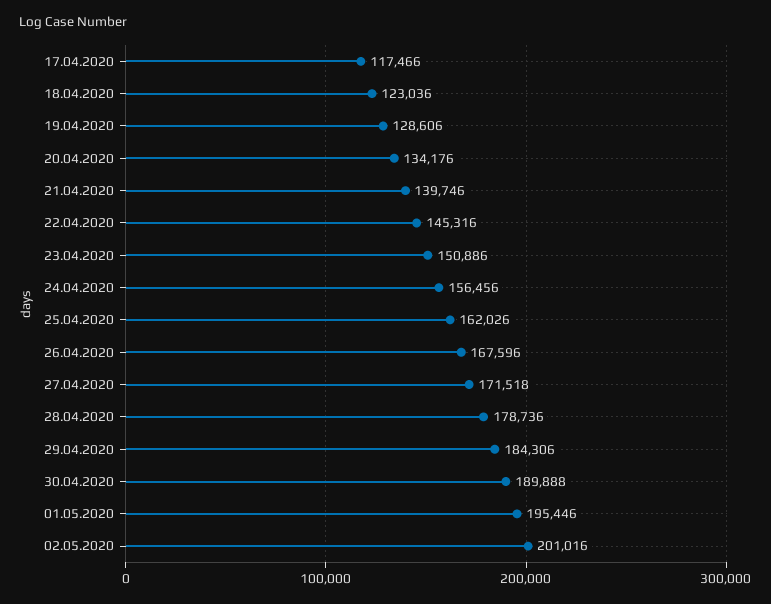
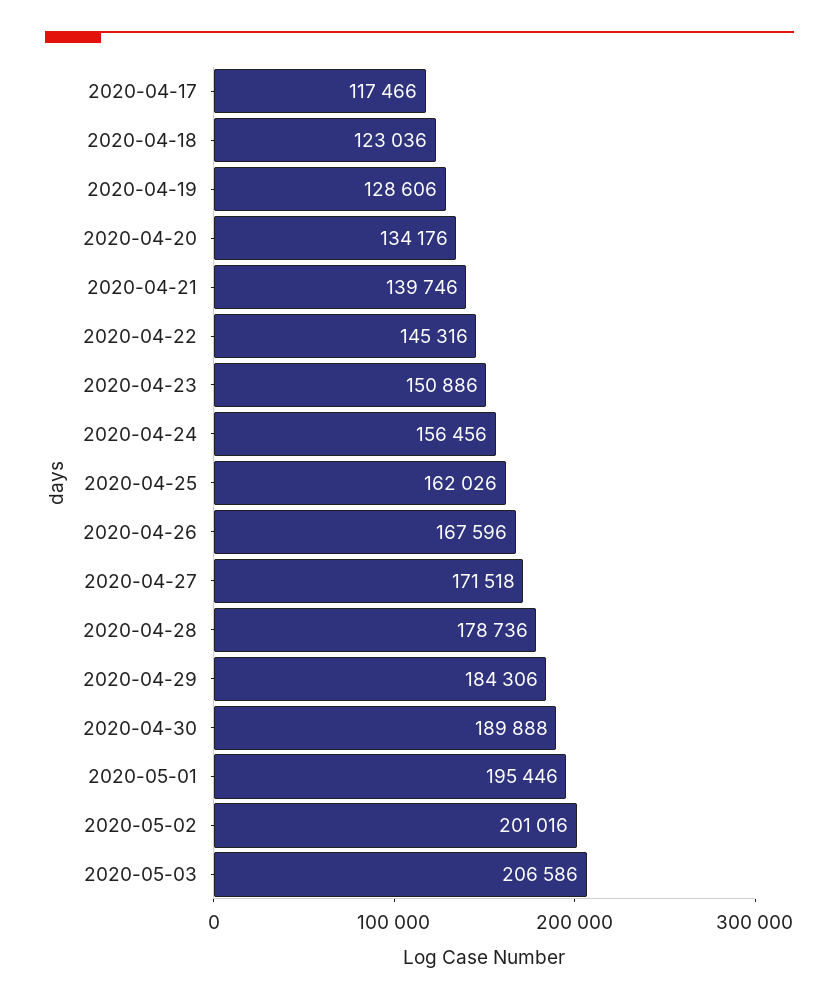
2020-05-03: none -> 206586

